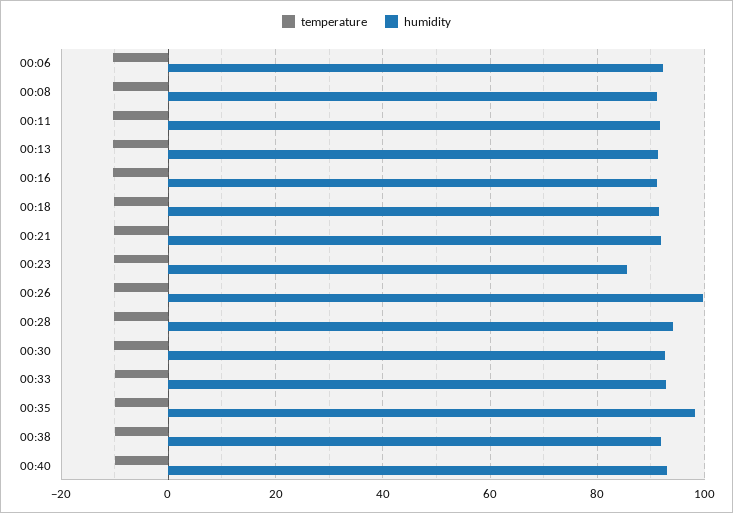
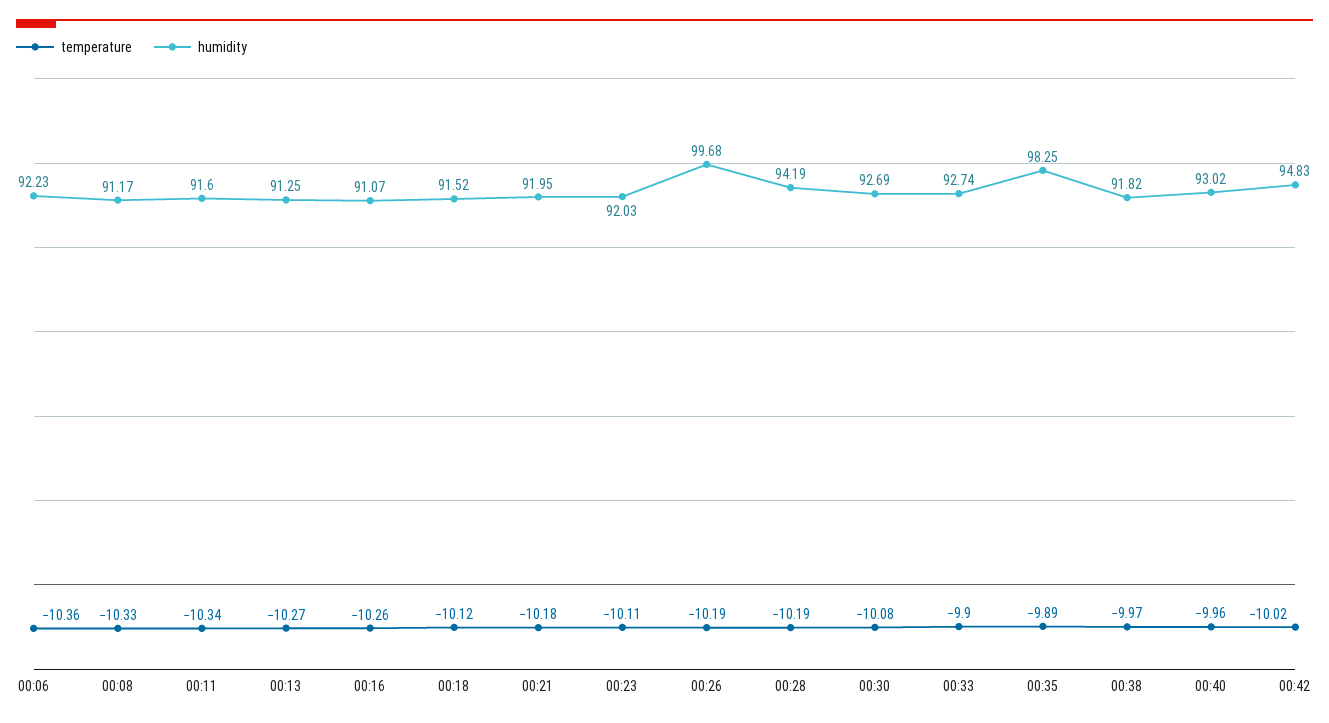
humidity, 00:23: 86 -> 92.03
temperature, 00:42: none -> -10.02
humidity, 00:42: none -> 94.83

